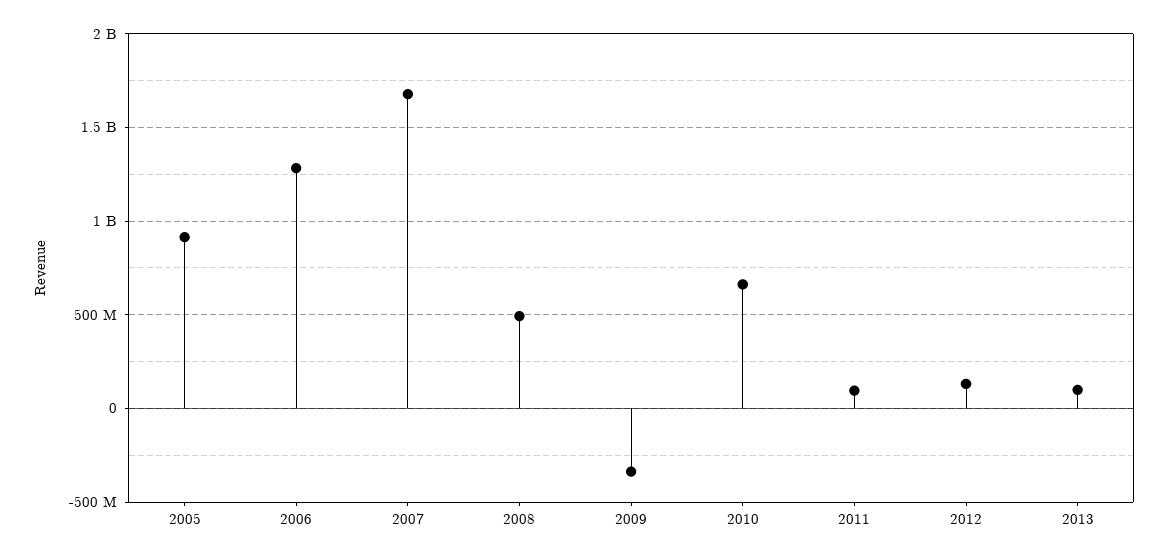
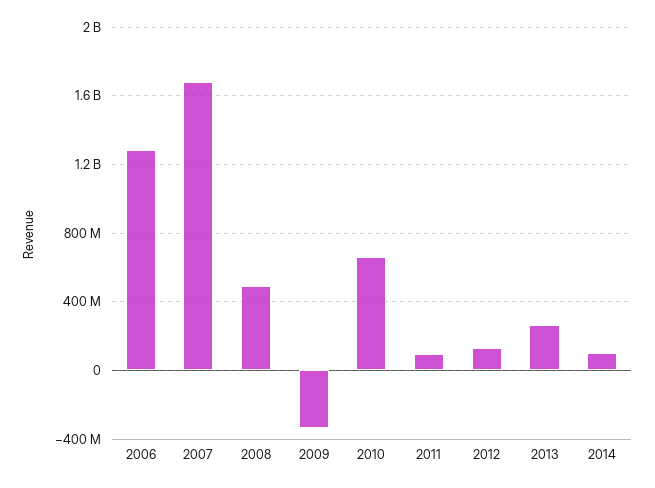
2005: 900000000 -> none
2013: 100000000 -> 250000000
2014: none -> 100000000

